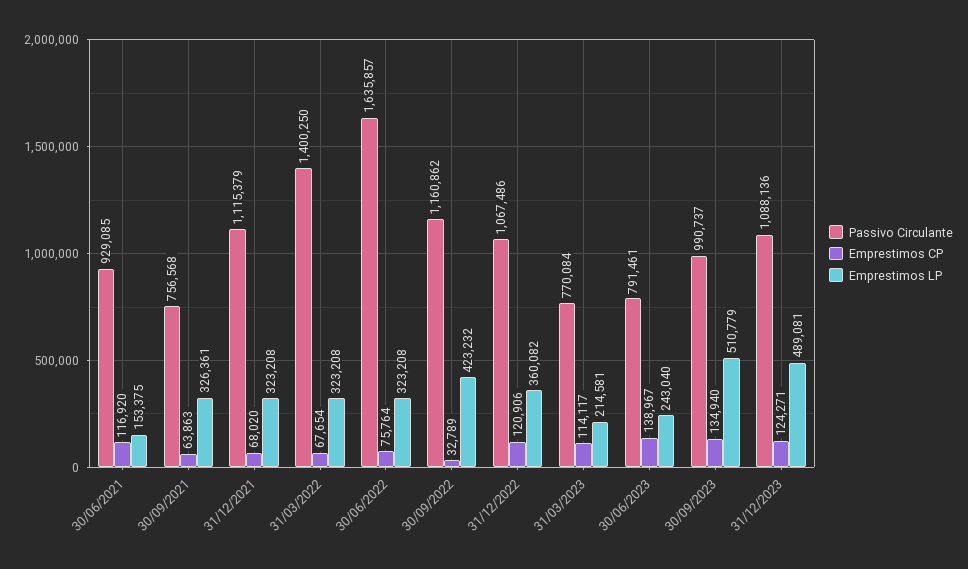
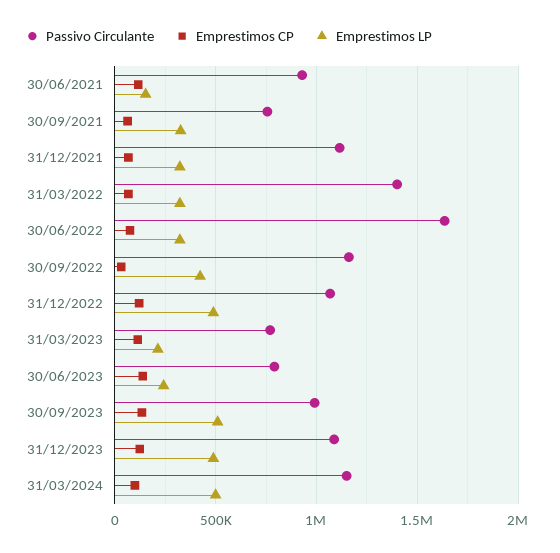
Emprestimos LP, 31/12/2022: 360082 -> 500000
Passivo Circulante, 31/03/2024: none -> 1150000
Emprestimos CP, 31/03/2024: none -> 100000
Emprestimos LP, 31/03/2024: none -> 500000

